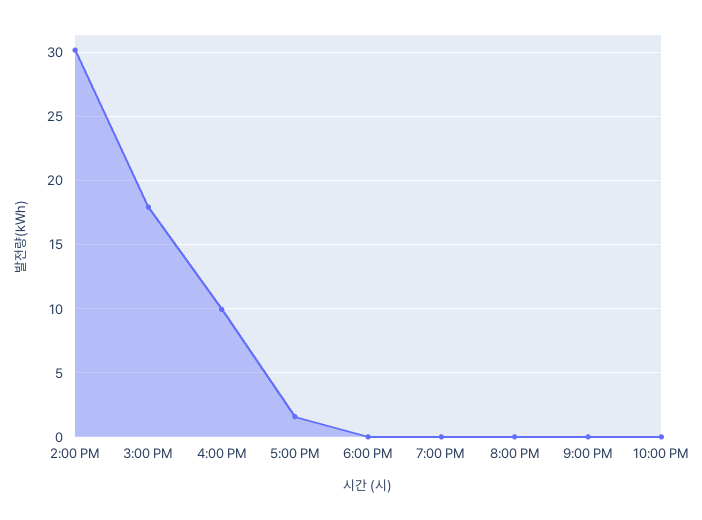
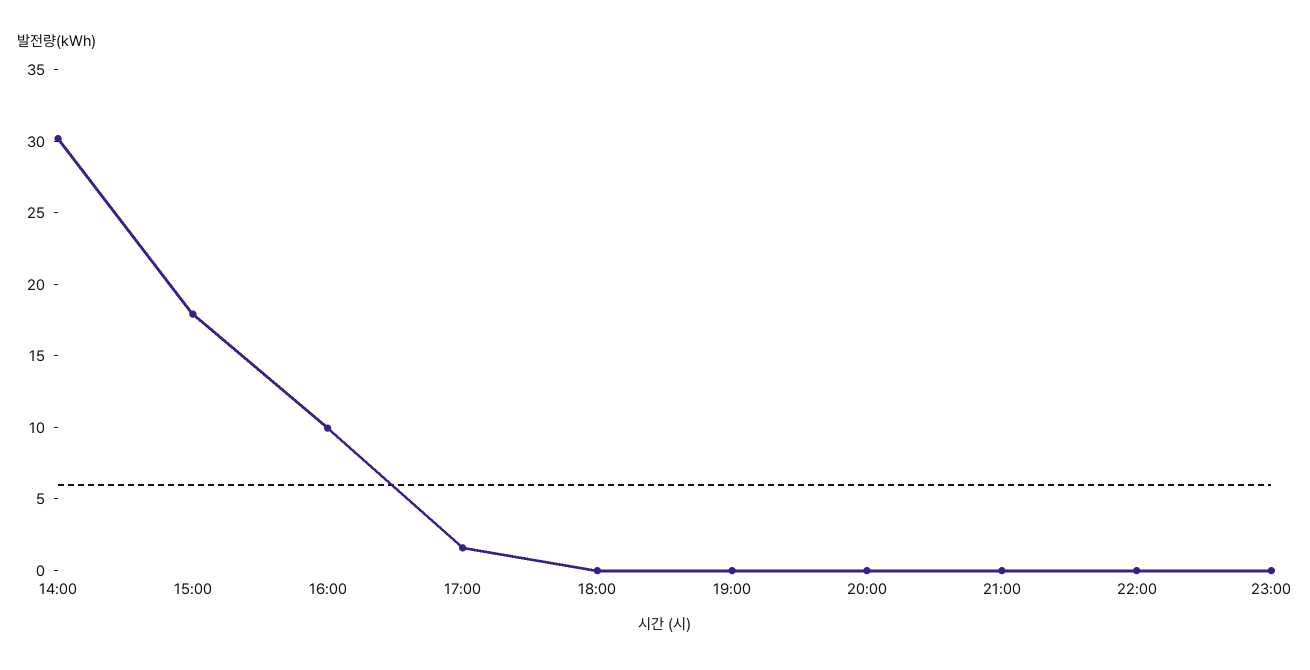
23:00: none -> 0

